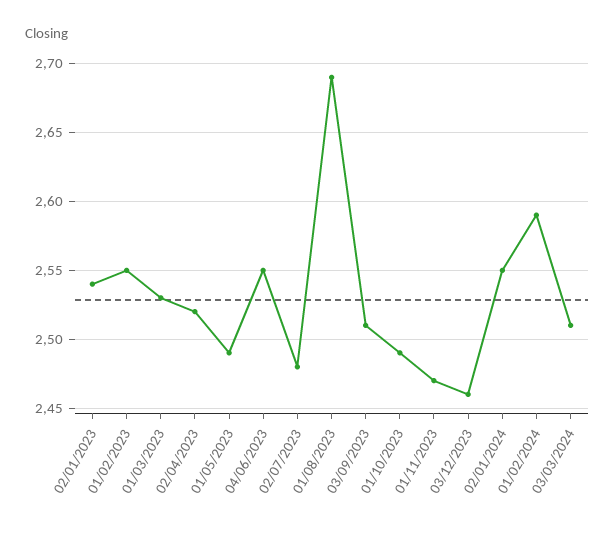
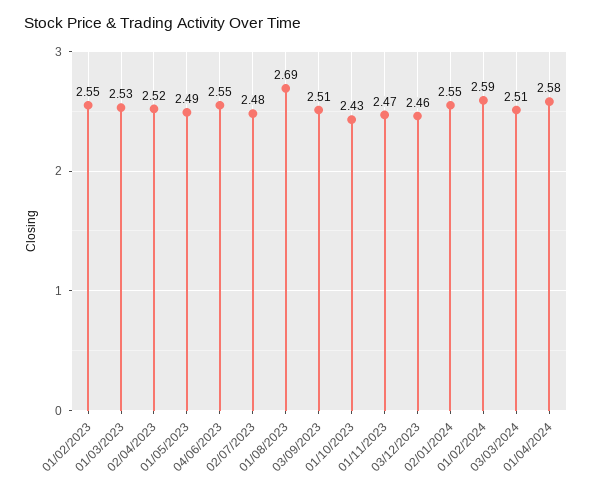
02/01/2023: 2.54 -> none
01/10/2023: 2.49 -> 2.43
01/04/2024: none -> 2.58

